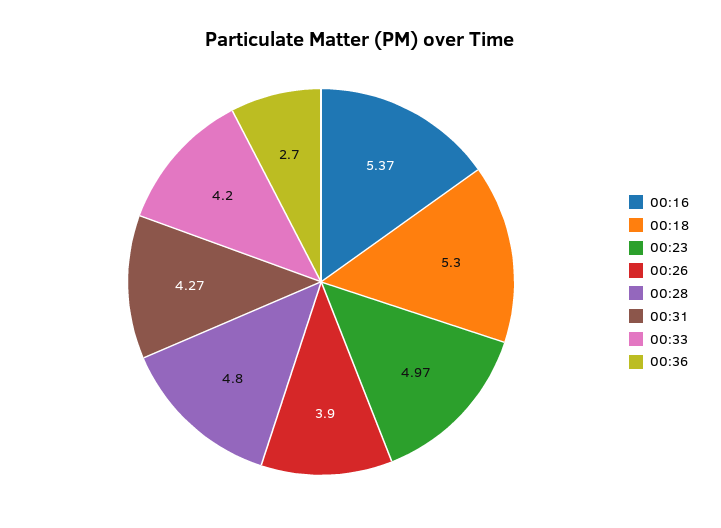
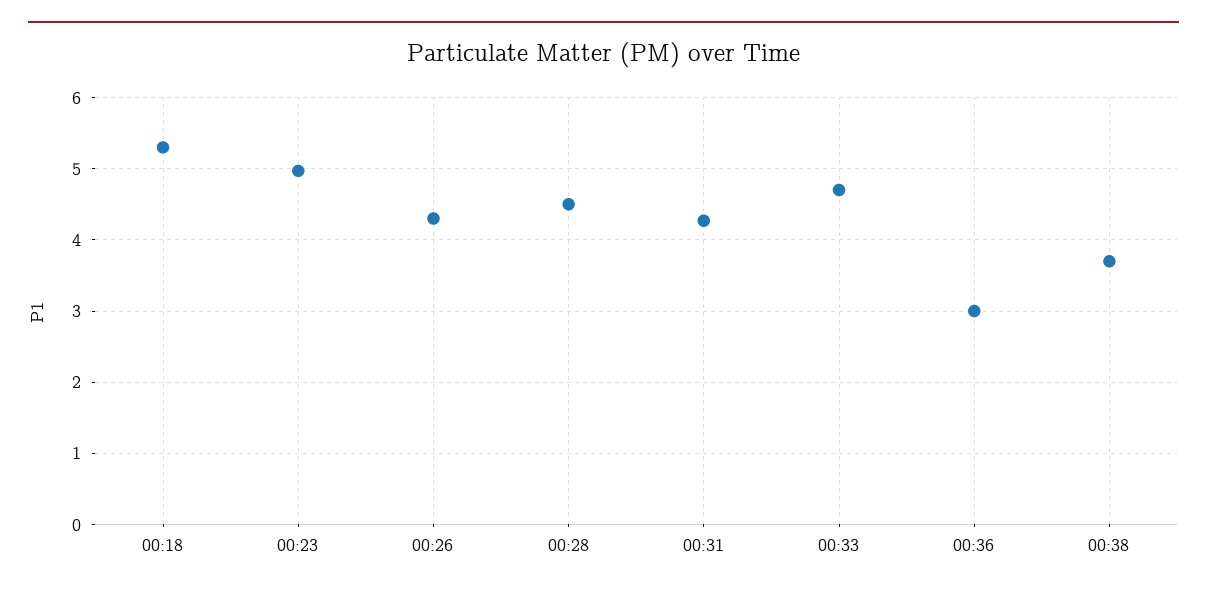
00:16: 5.37 -> none
00:26: 3.9 -> 4.3
00:28: 4.8 -> 4.5
00:33: 4.2 -> 4.7
00:36: 2.7 -> 3
00:38: none -> 3.7

